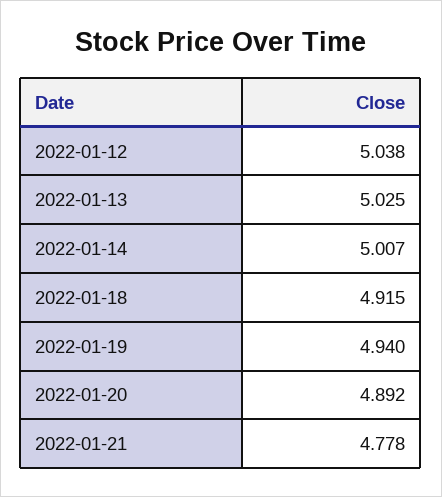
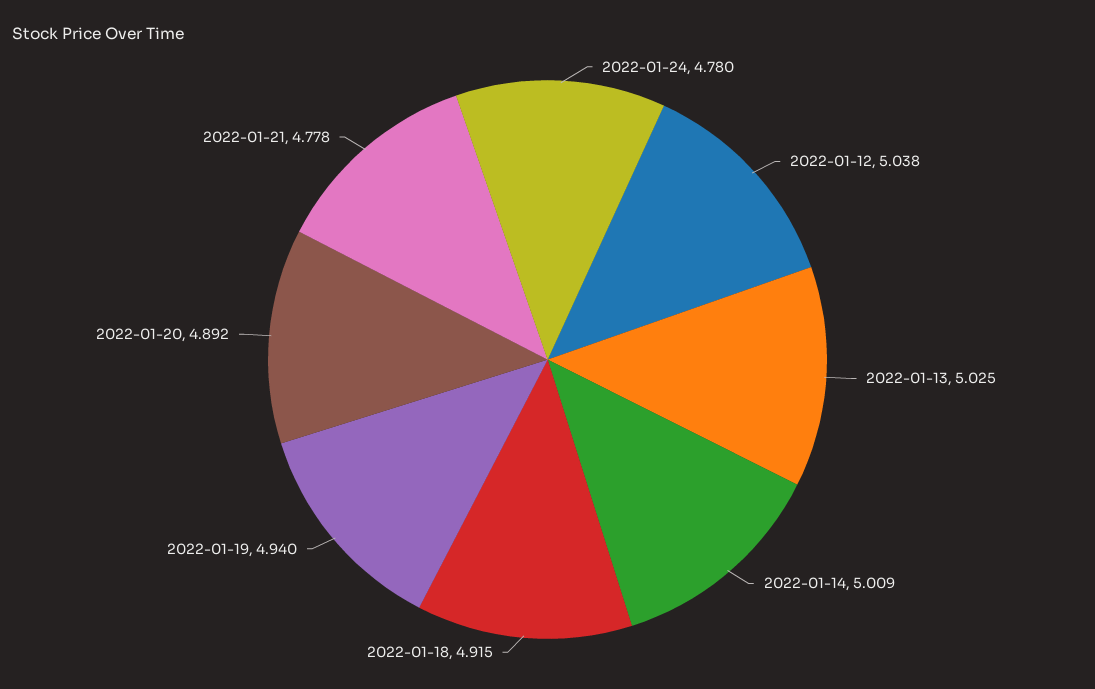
2022-01-14: 5.007 -> 5.009
2022-01-24: none -> 4.78

